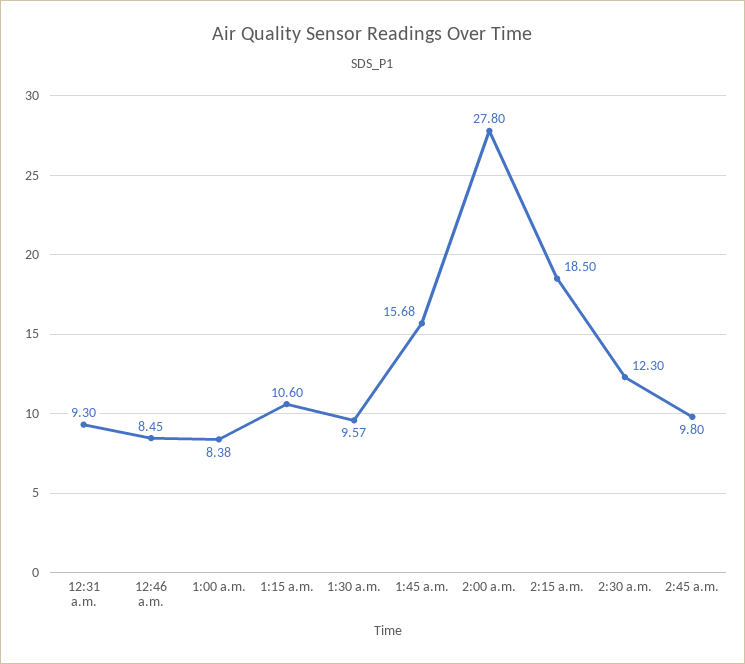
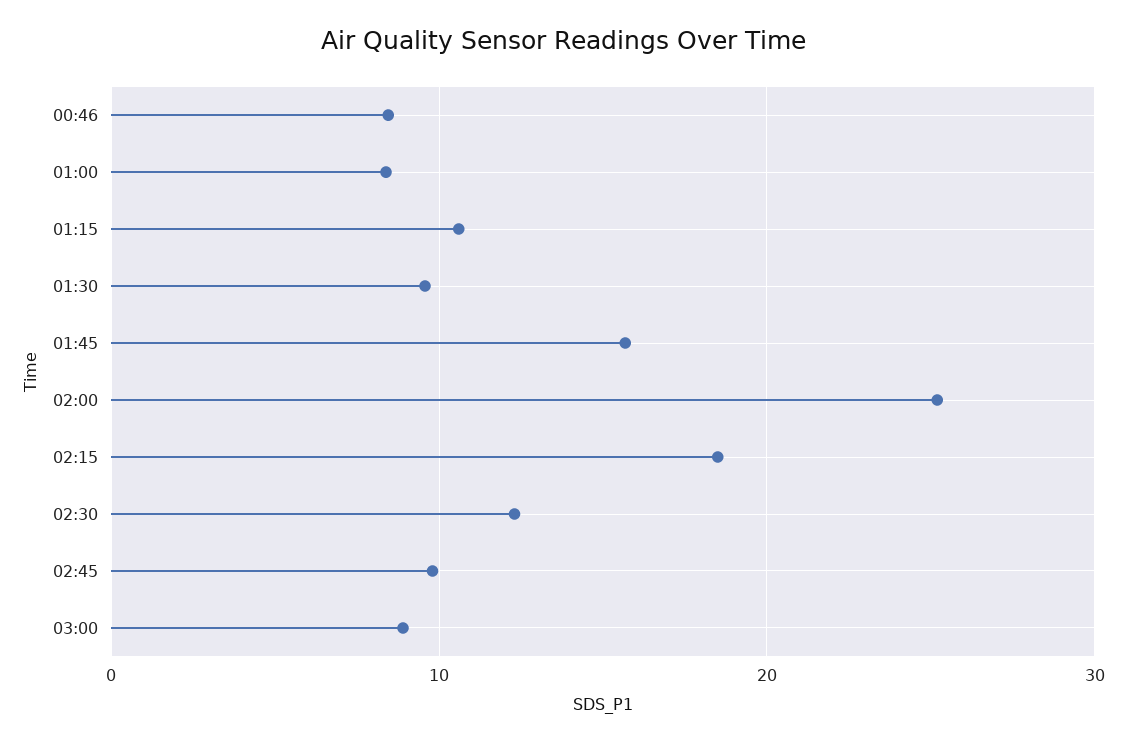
12:31 a.m.: 9.3 -> none
2:00 a.m.: 27.8 -> 25
03:00: none -> 9

